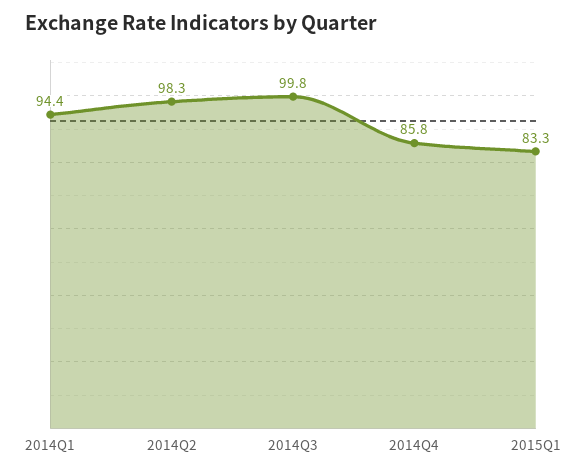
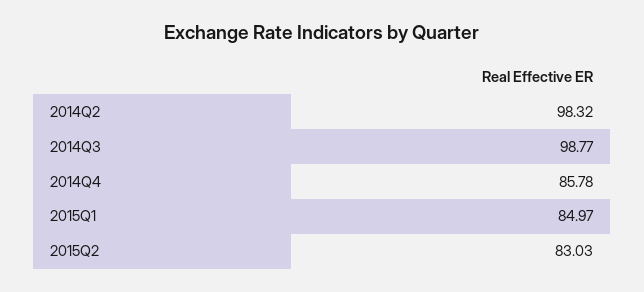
2014Q1: 94.4 -> none
2014Q3: 99.8 -> 98.77
2015Q1: 83.3 -> 84.97
2015Q2: none -> 83.03

